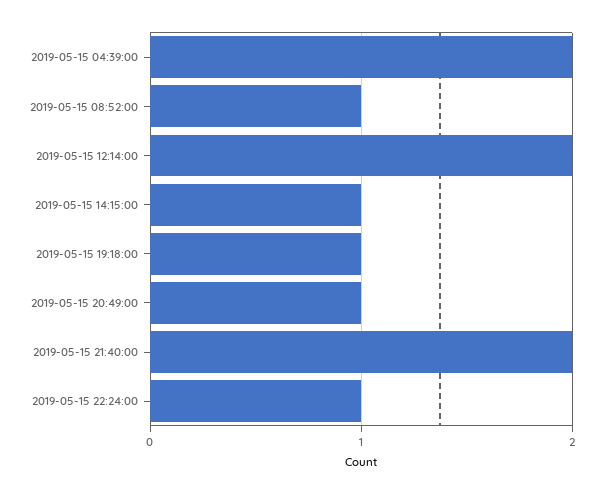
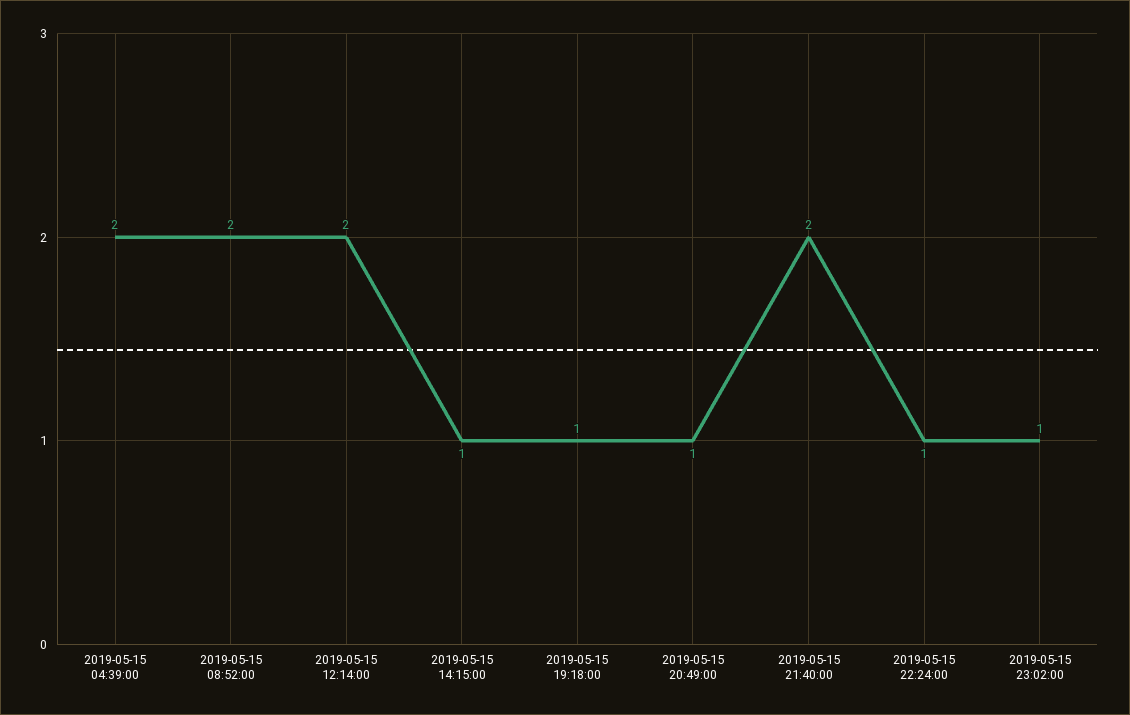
2019-05-15 08:52:00: 1 -> 2
2019-05-15 23:02:00: none -> 1

